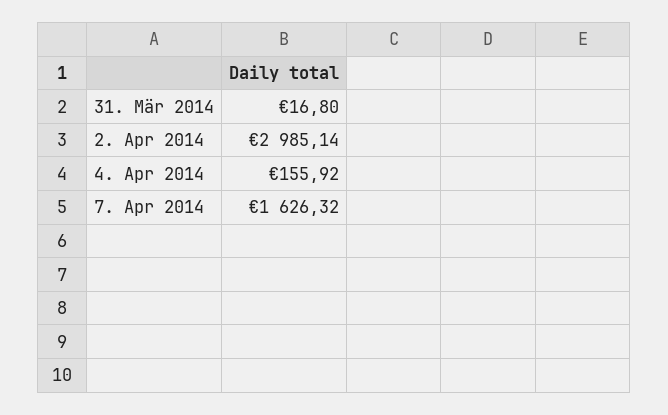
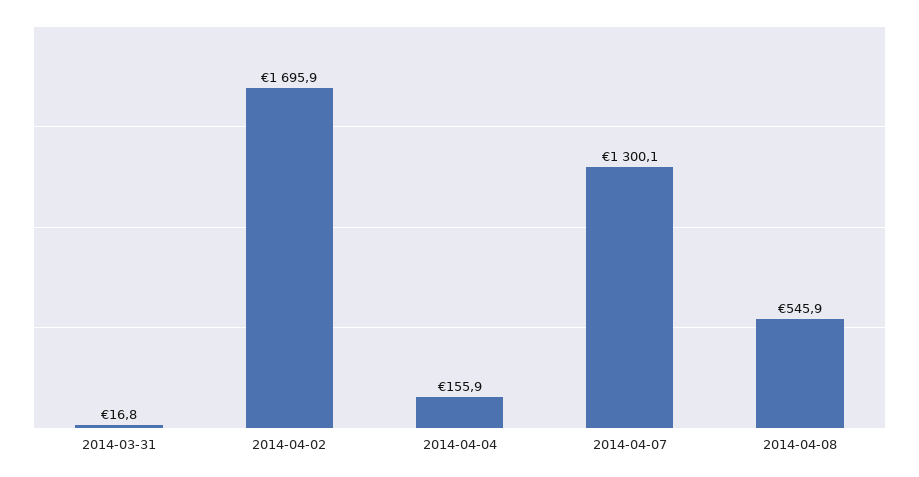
2. Apr 2014: 2985.14 -> 1695.9
7. Apr 2014: 1626.32 -> 1300.1
2014-04-08: none -> 545.9

